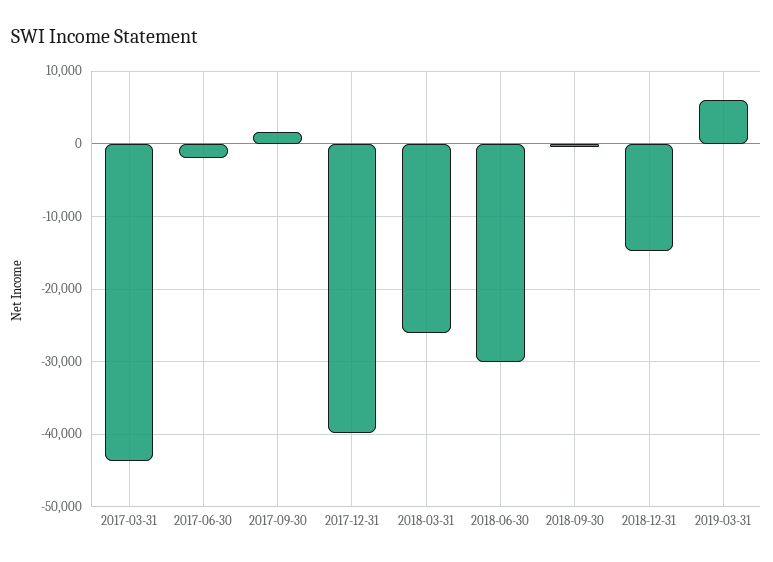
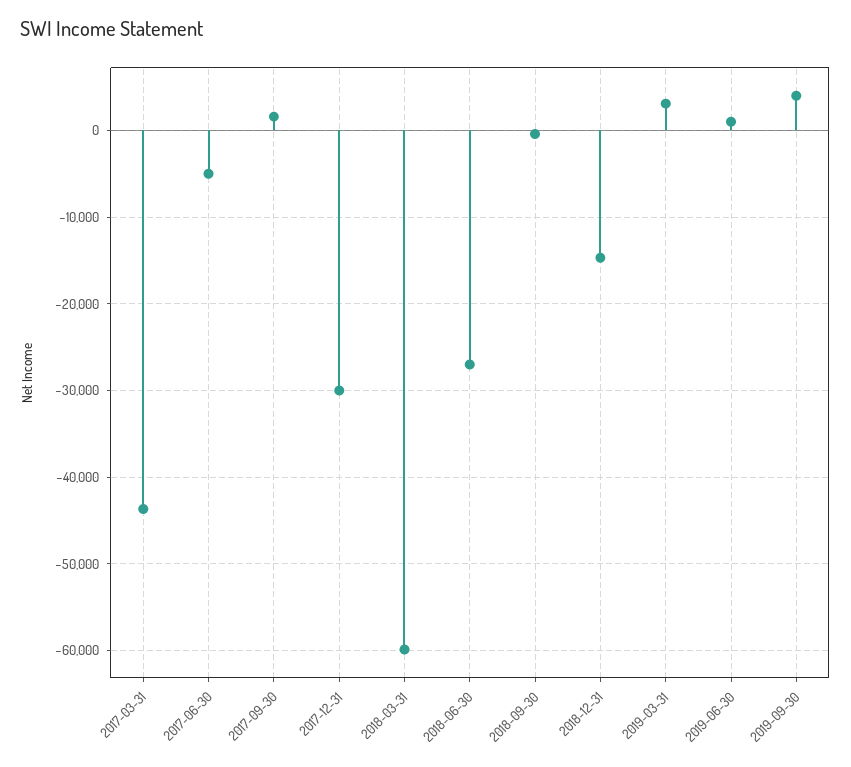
2017-06-30: -2000 -> -5000
2017-12-31: -40000 -> -30000
2018-03-31: -26000 -> -60000
2018-06-30: -30000 -> -27000
2019-03-31: 6000 -> 3000
2019-06-30: none -> 1000
2019-09-30: none -> 4000

